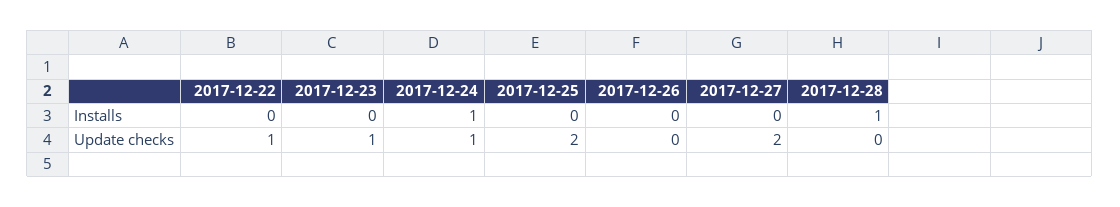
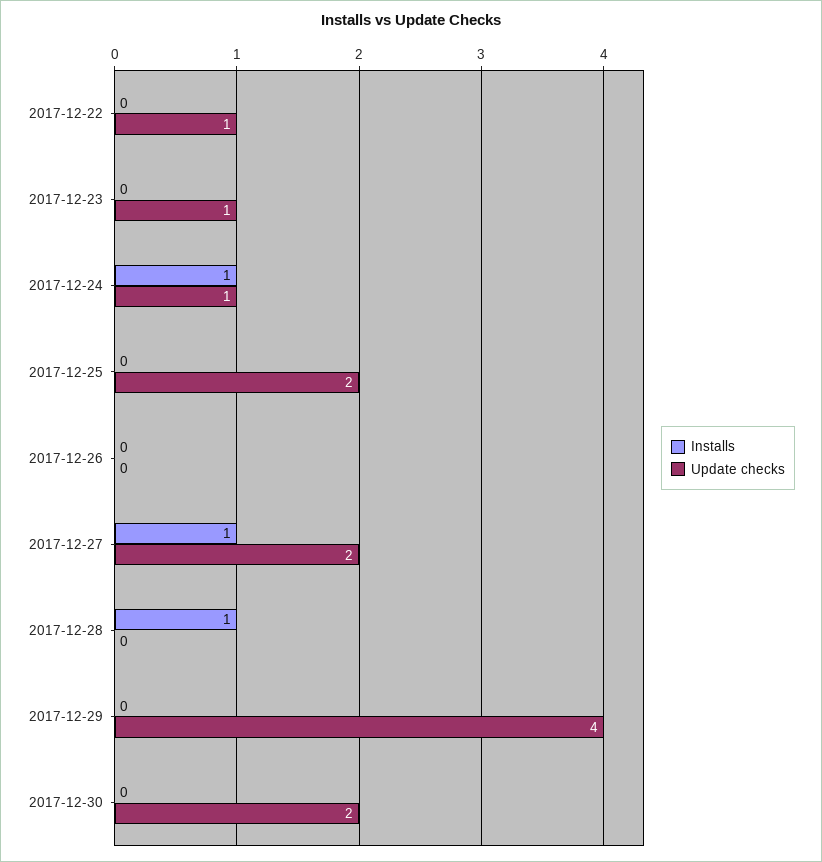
Installs, 2017-12-27: 0 -> 1
Installs, 2017-12-29: none -> 0
Update checks, 2017-12-29: none -> 4
Installs, 2017-12-30: none -> 0
Update checks, 2017-12-30: none -> 2

